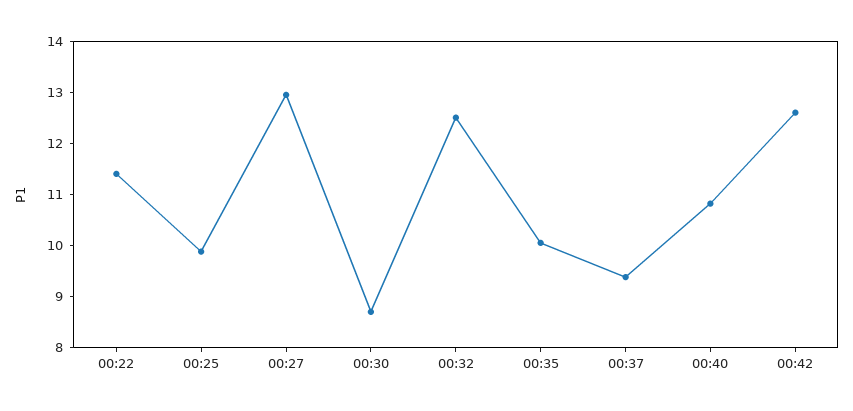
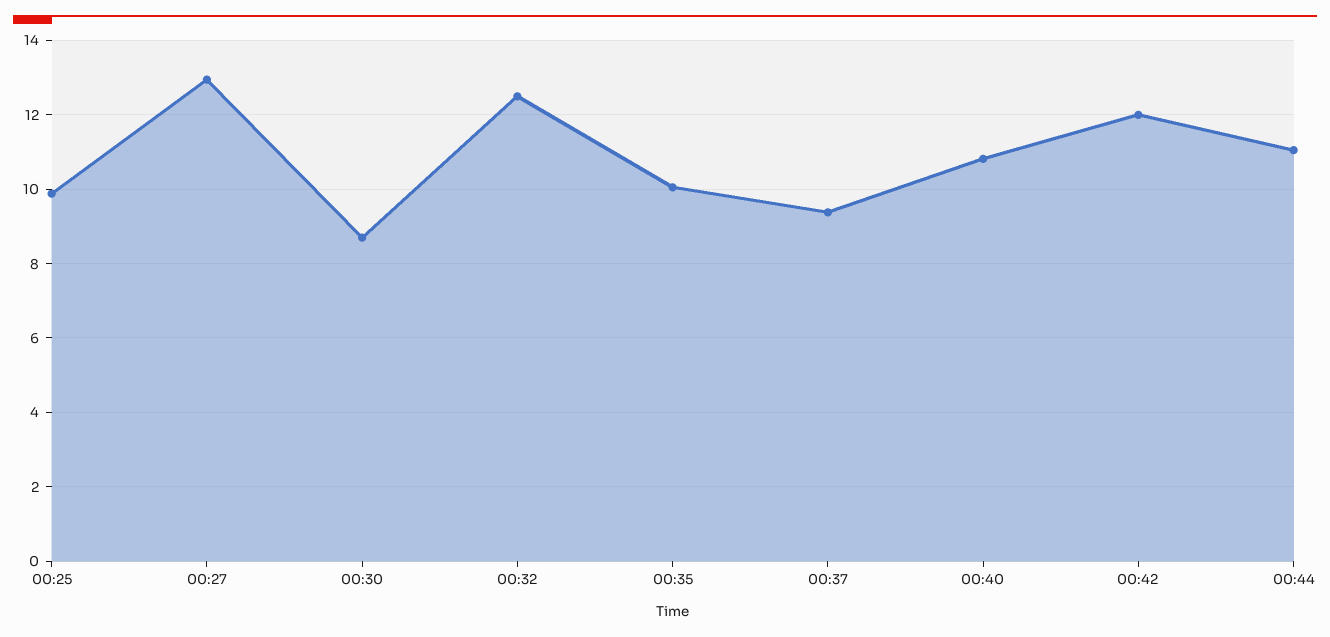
00:22: 11.4 -> none
00:42: 12.6 -> 12
00:44: none -> 11

